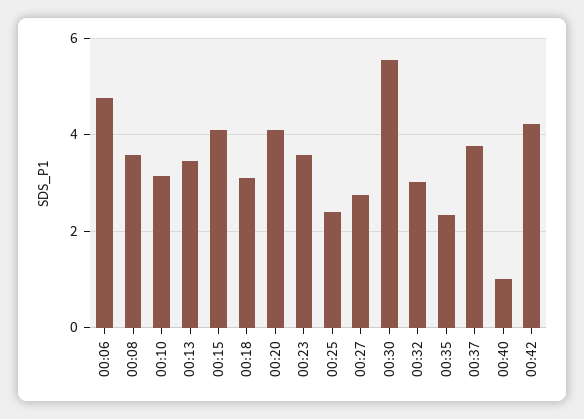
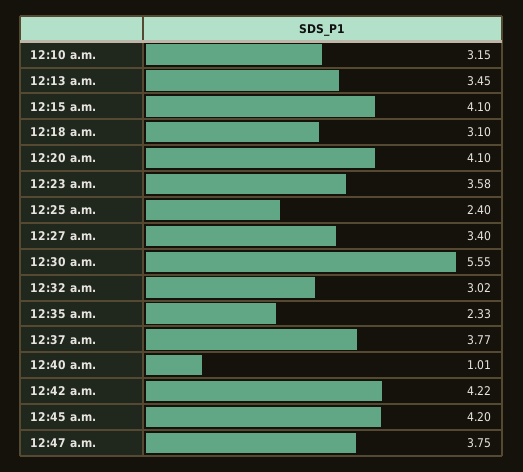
00:06: 4.8 -> none
00:08: 3.6 -> none
00:27: 2.8 -> 3.4
12:45 a.m.: none -> 4.2
12:47 a.m.: none -> 3.75

